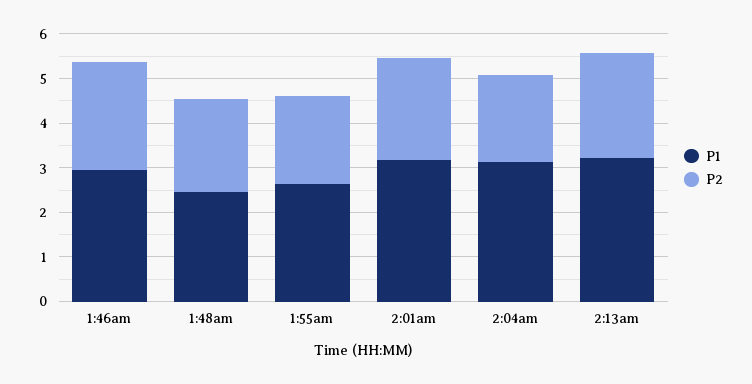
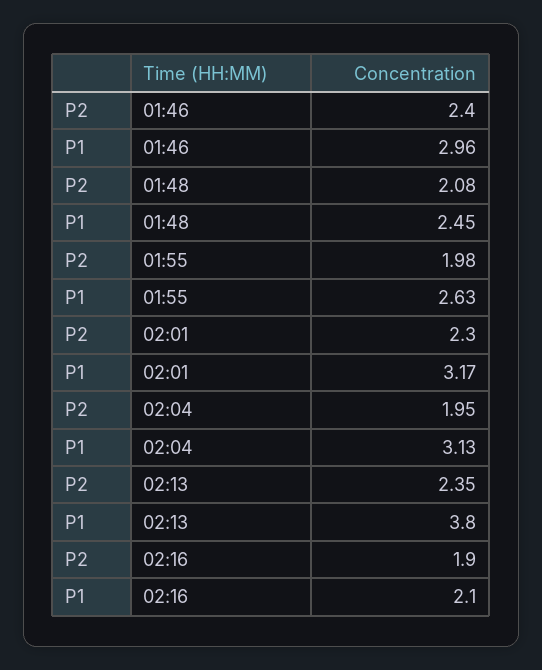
P1, 2:13am: 3.2 -> 3.8
P2, 02:16: none -> 1.9
P1, 02:16: none -> 2.1

